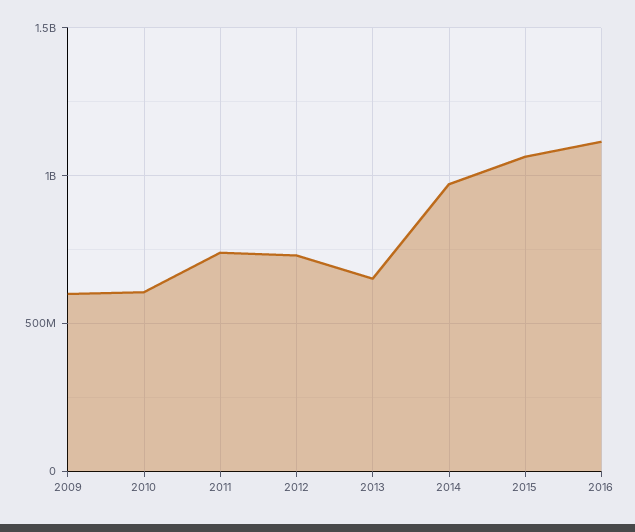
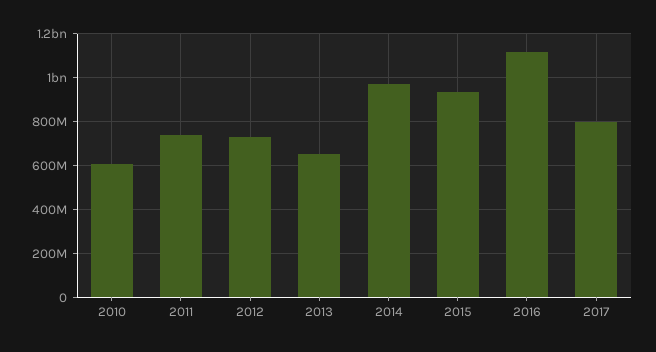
2009: 600000000 -> none
2015: 1050000000 -> 950000000
2017: none -> 800000000

